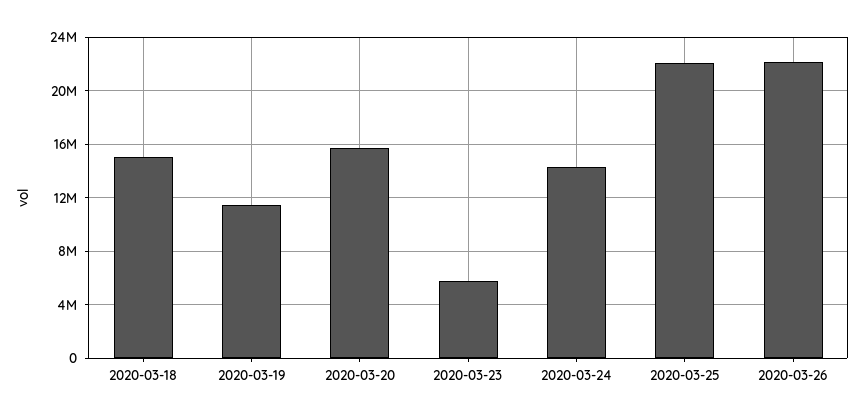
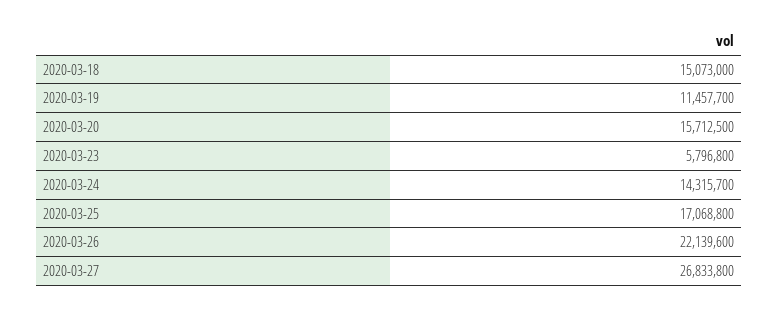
2020-03-25: 22000000 -> 17068800
2020-03-27: none -> 26833800

